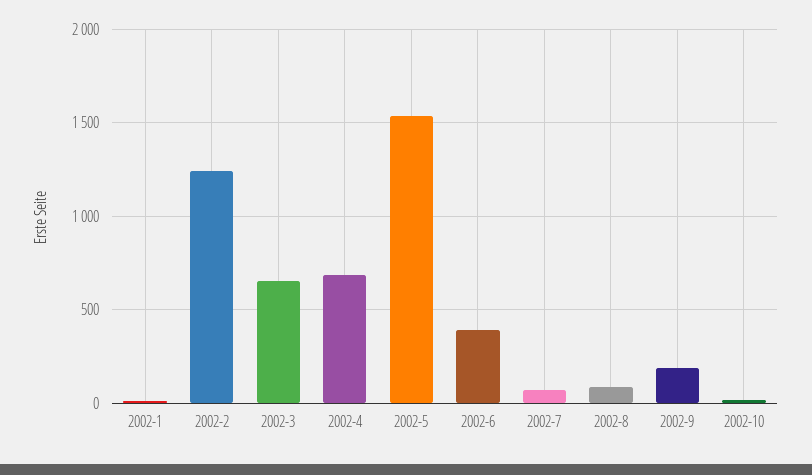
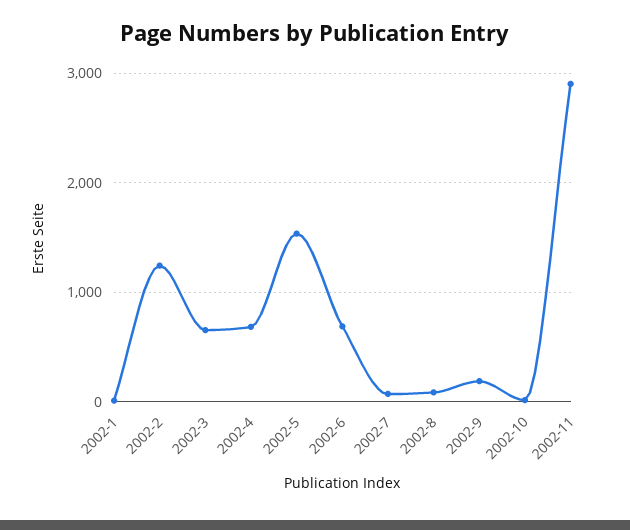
2002-6: 400 -> 700
2002-11: none -> 2900

